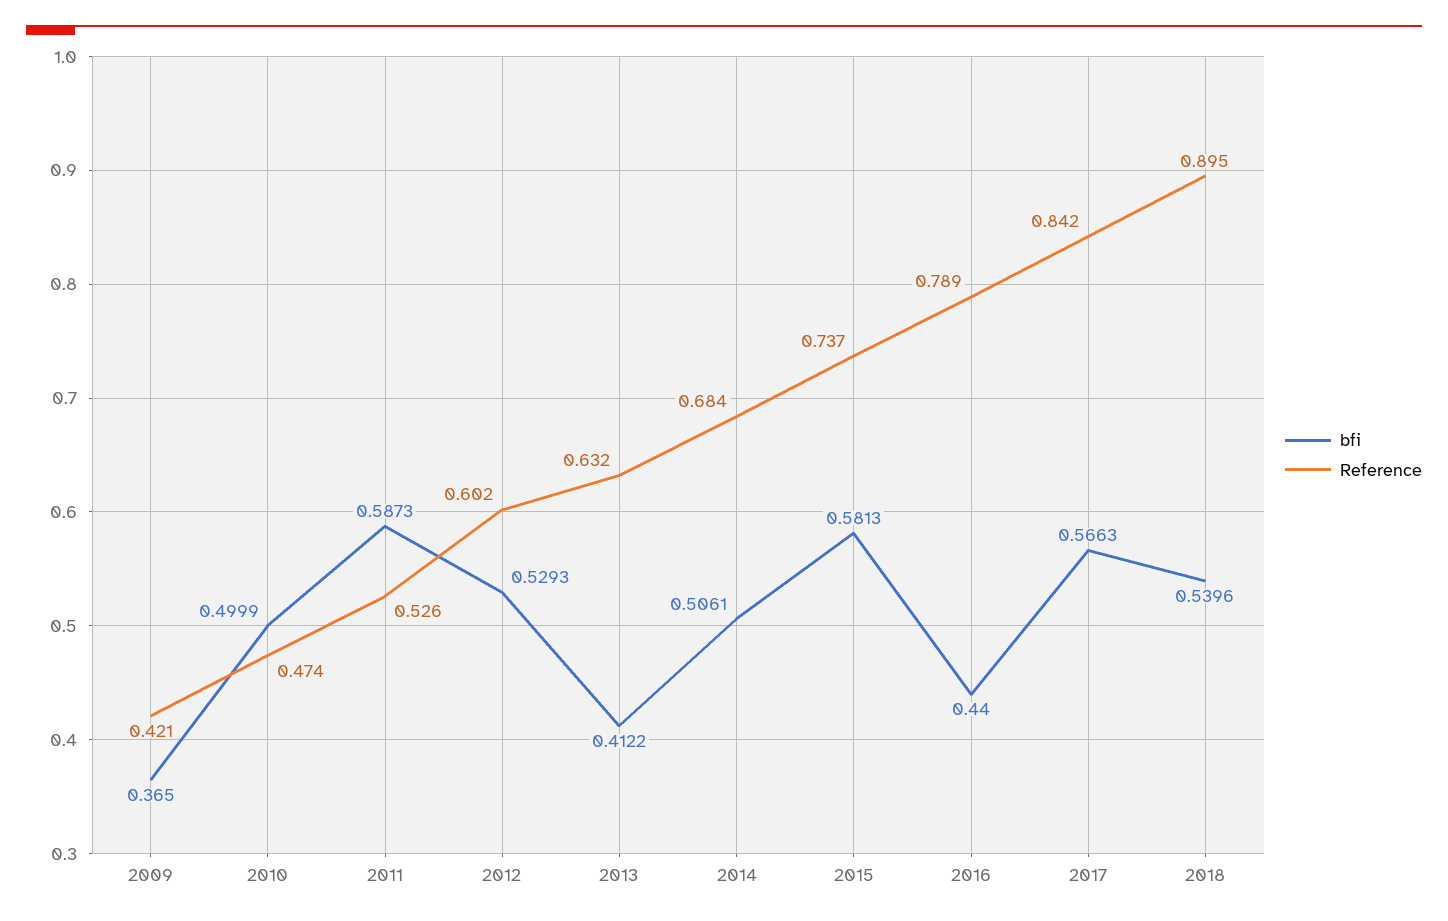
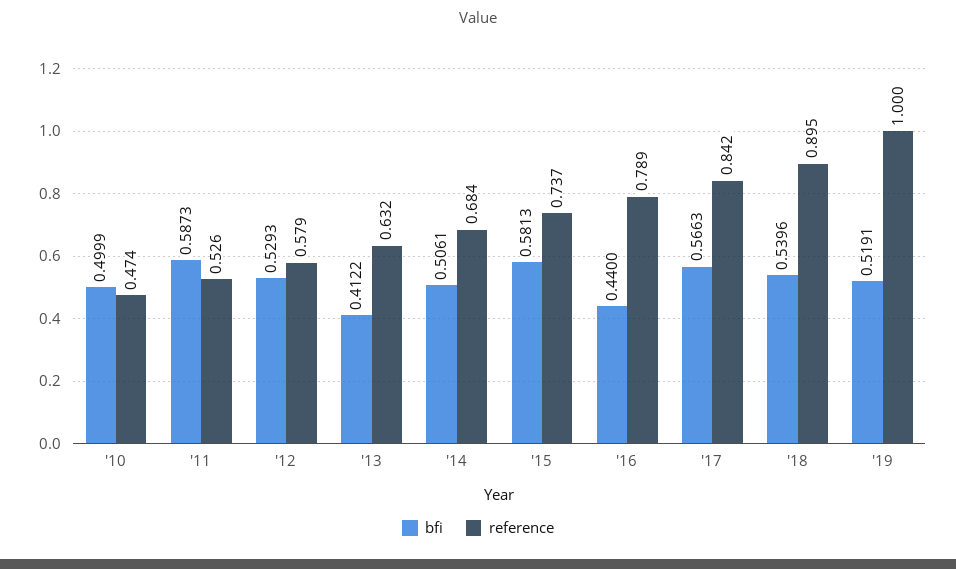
bfi, 2009: 0.365 -> none
Reference, 2009: 0.421 -> none
Reference, 2012: 0.602 -> 0.579
bfi, '19: none -> 0.5191
Reference, '19: none -> 1

